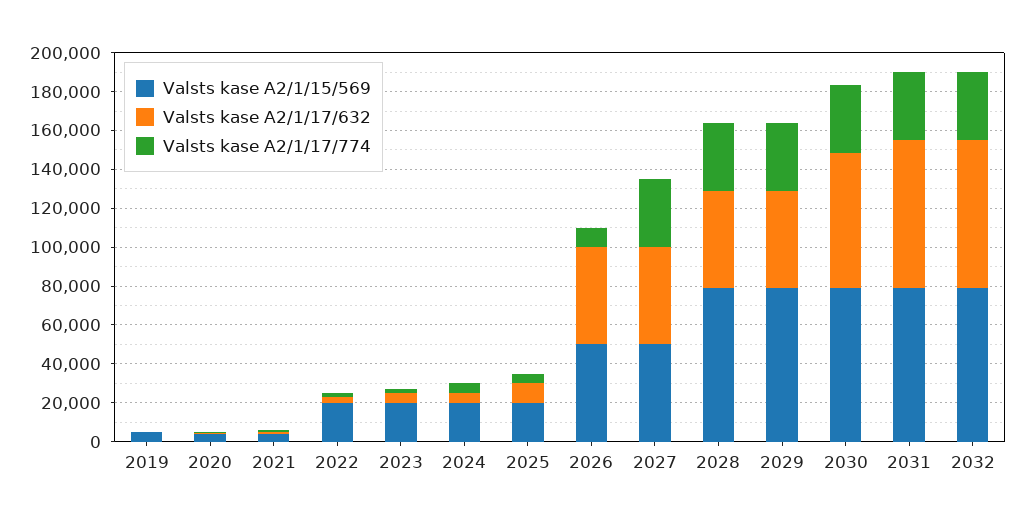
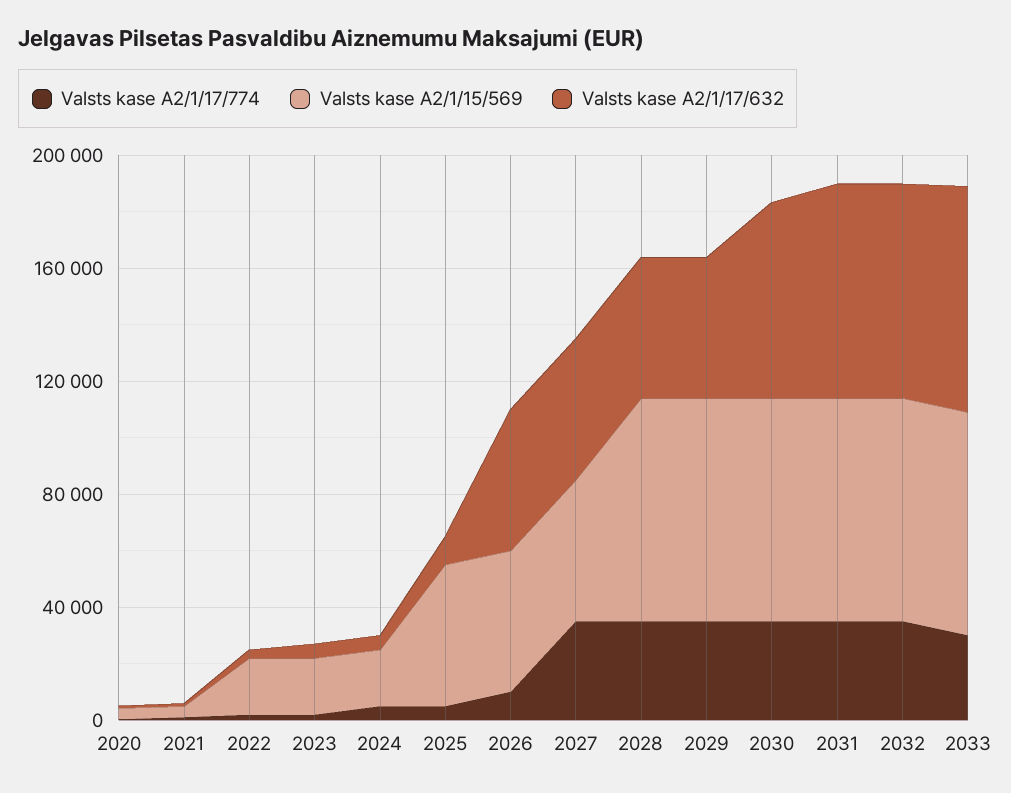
Valsts kase A2/1/15/569, 2019: 5000 -> none
Valsts kase A2/1/17/632, 2019: 0 -> none
Valsts kase A2/1/17/774, 2019: 0 -> none
Valsts kase A2/1/15/569, 2025: 20000 -> 50000
Valsts kase A2/1/17/774, 2033: none -> 30000
Valsts kase A2/1/15/569, 2033: none -> 80000
Valsts kase A2/1/17/632, 2033: none -> 80000

